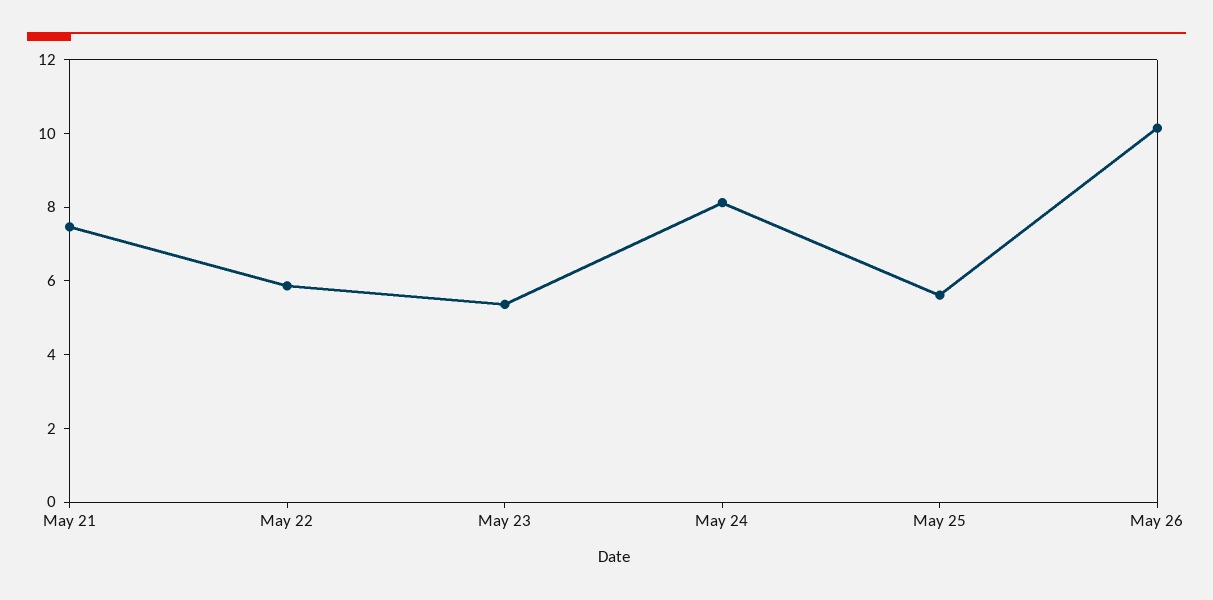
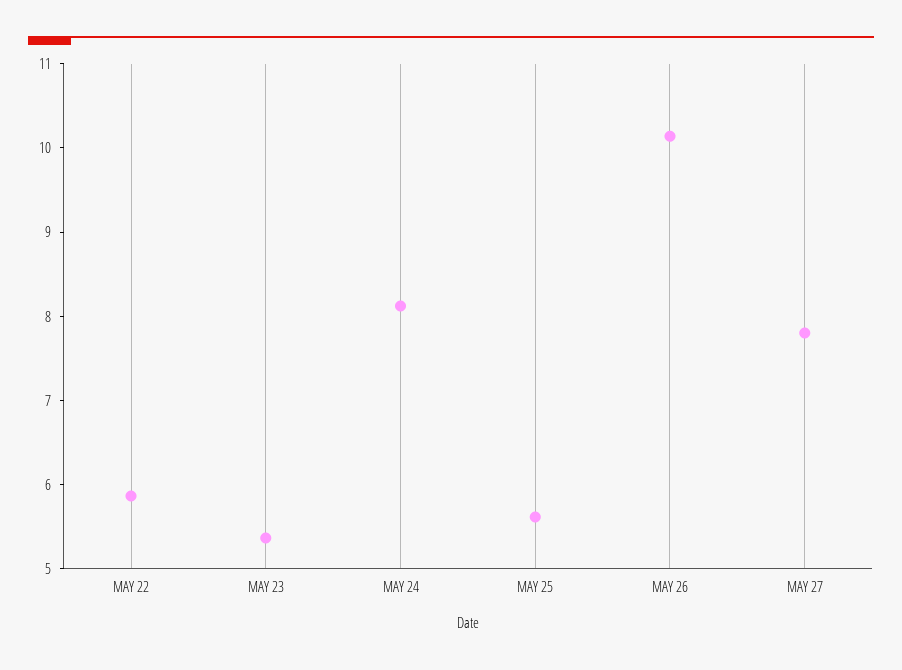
May 21: 7.5 -> none
MAY 27: none -> 7.8

